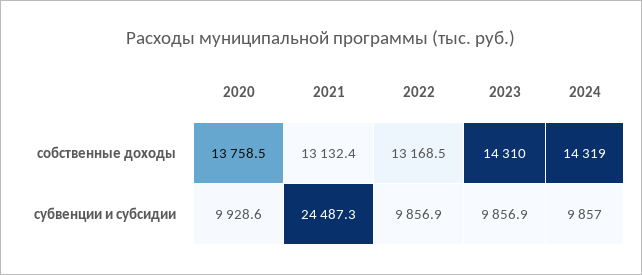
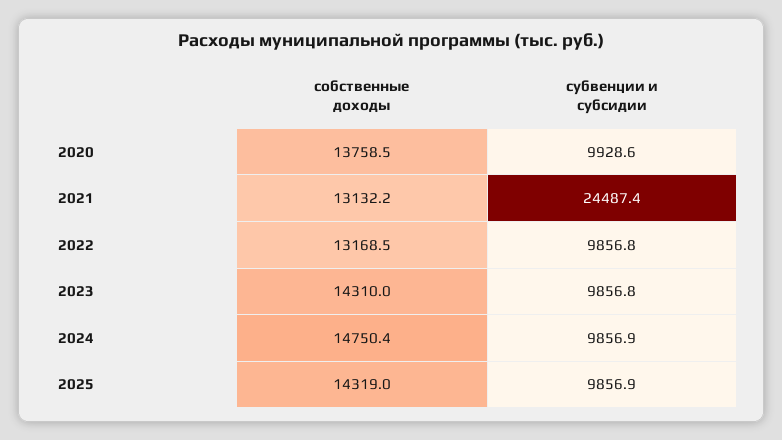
2021, собственные доходы: 13132.4 -> 13132.2
2024, собственные доходы: 14319 -> 14750.4
2021, субвенции и субсидии: 24487.3 -> 24487.4
2022, субвенции и субсидии: 9856.9 -> 9856.8
2023, субвенции и субсидии: 9856.9 -> 9856.8
2024, субвенции и субсидии: 9857 -> 9856.9
2025, собственные доходы: none -> 14319
2025, субвенции и субсидии: none -> 9856.9

